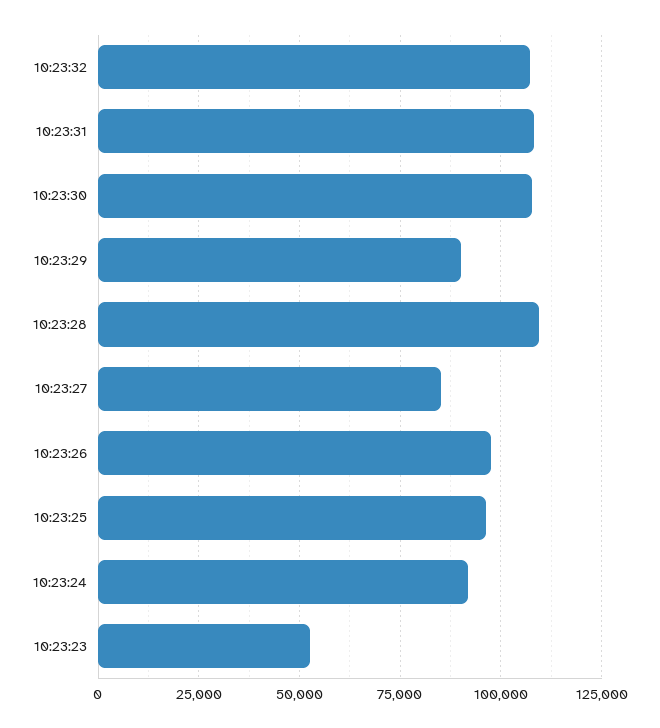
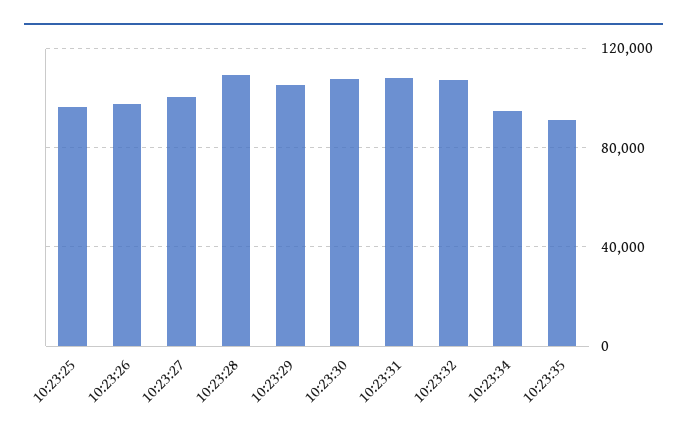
10:23:29: 90000 -> 105000
10:23:27: 85000 -> 100000
10:23:24: 92500 -> none
10:23:23: 52500 -> none
10:23:34: none -> 95000
10:23:35: none -> 90000

